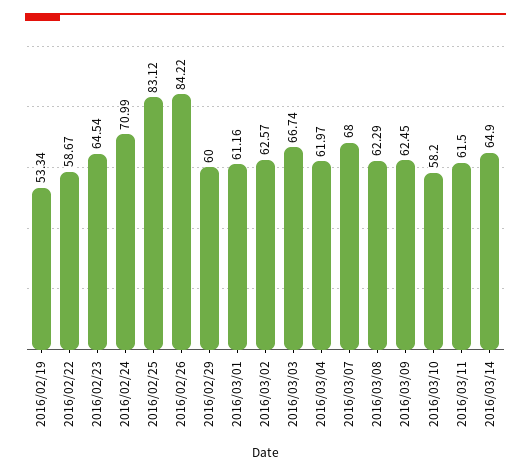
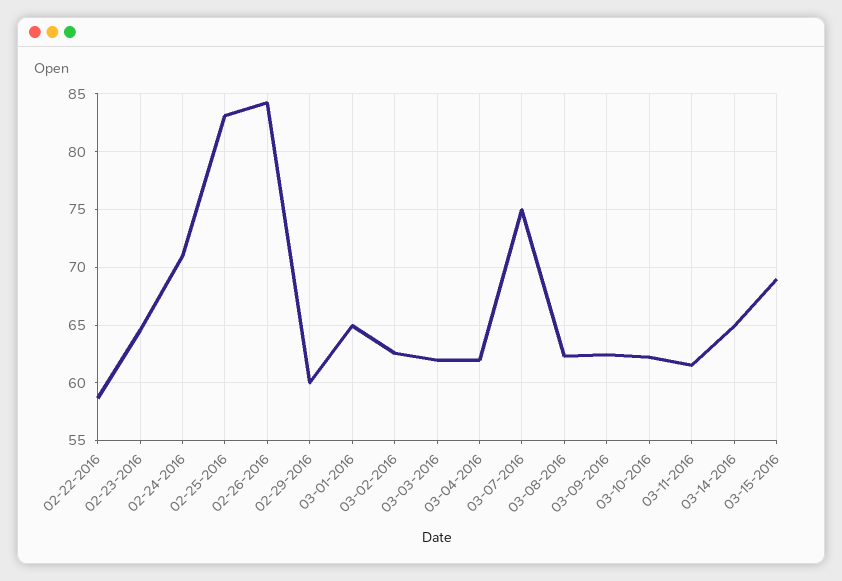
2016/02/19: 53.34 -> none
2016/03/01: 61.16 -> 65
2016/03/03: 66.74 -> 62
2016/03/07: 68 -> 75
2016/03/10: 58.2 -> 62
03-15-2016: none -> 69

